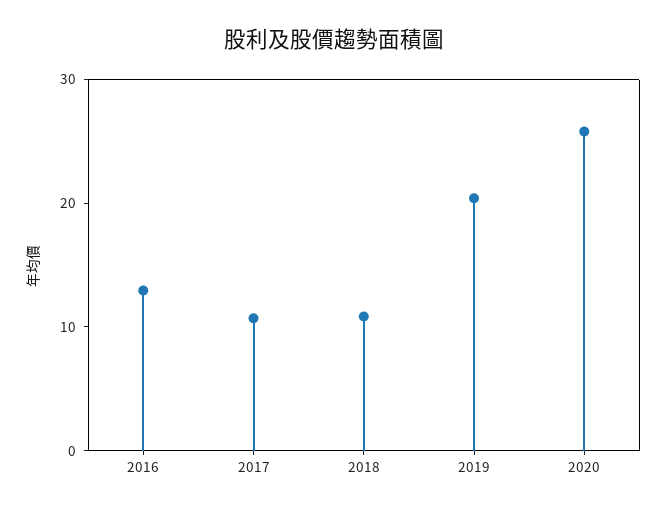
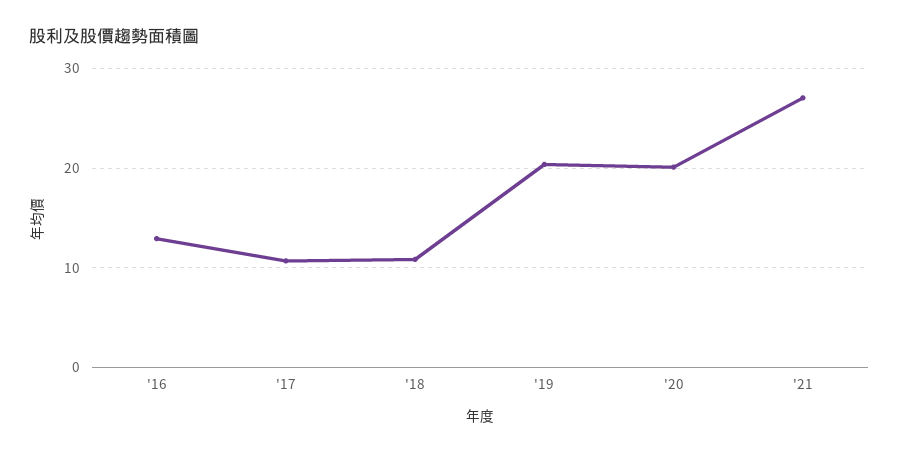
2020: 26 -> 20
'21: none -> 27

